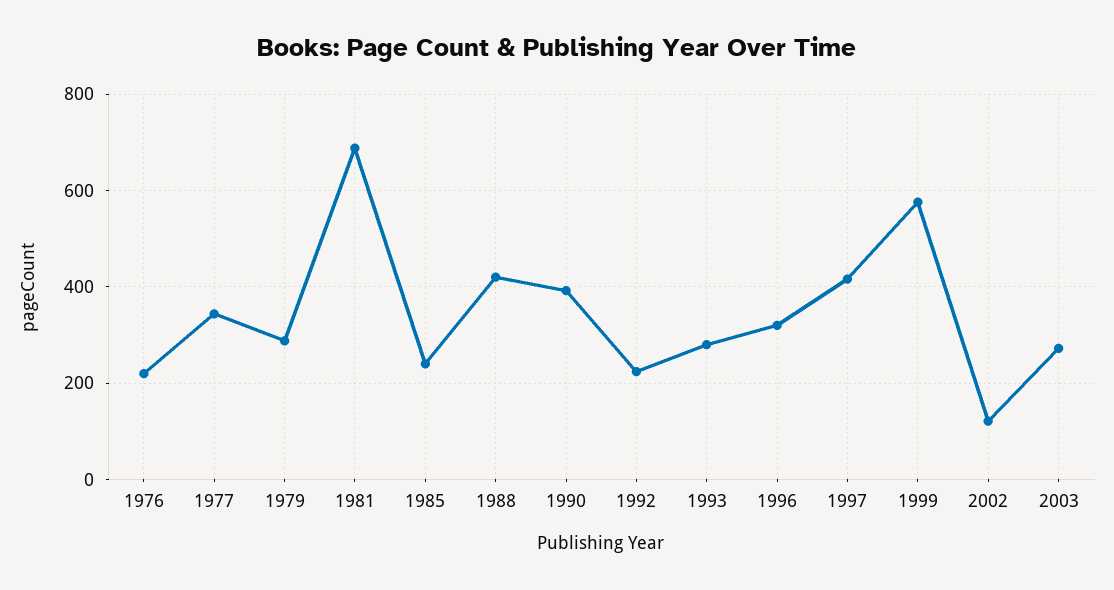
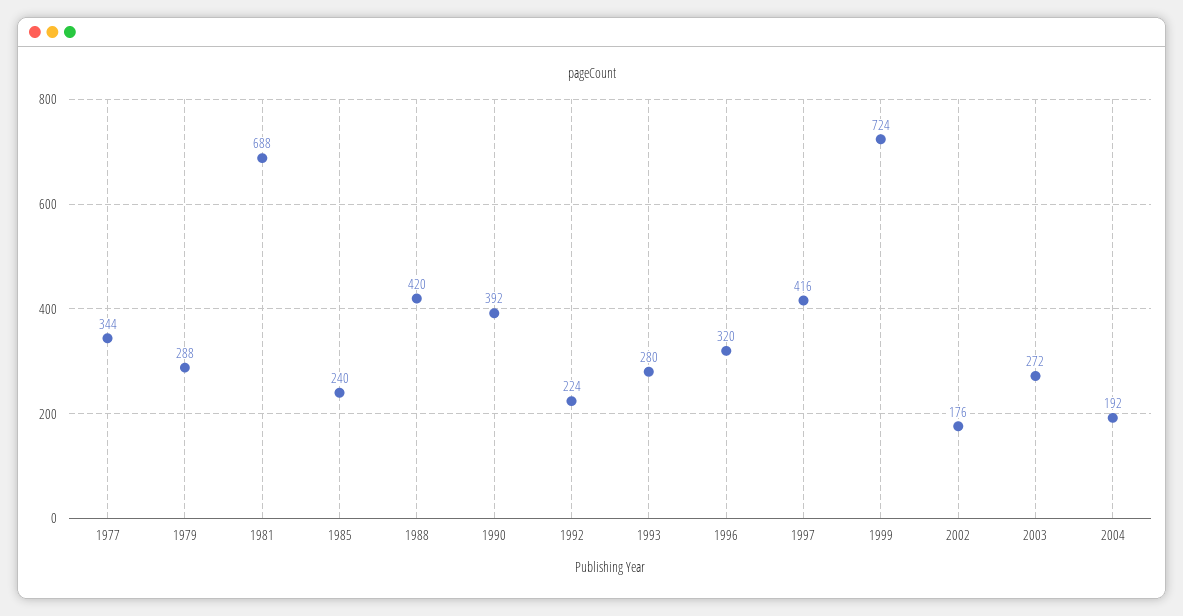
1976: 220 -> none
1999: 580 -> 724
2002: 120 -> 176
2004: none -> 192

